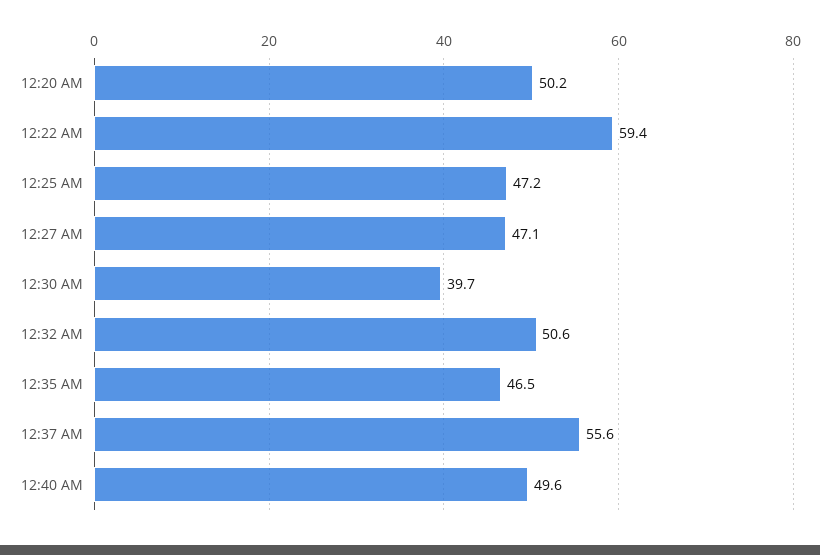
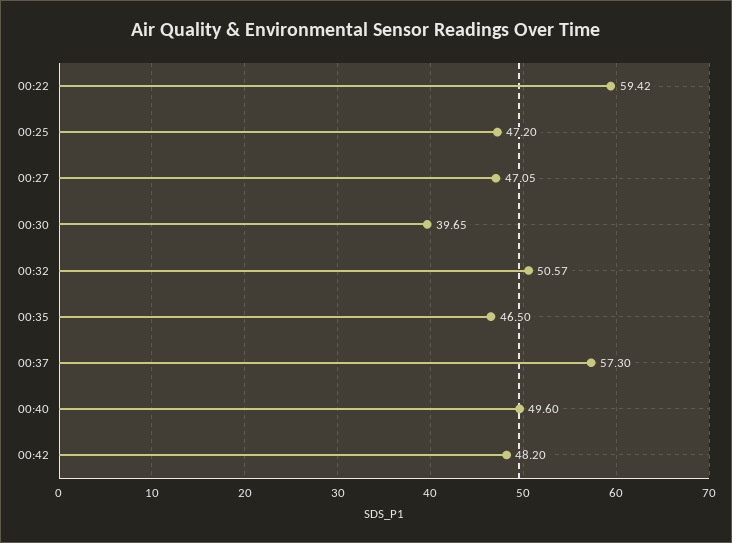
12:20 AM: 50.2 -> none
12:37 AM: 55.6 -> 57.3
00:42: none -> 48.2

